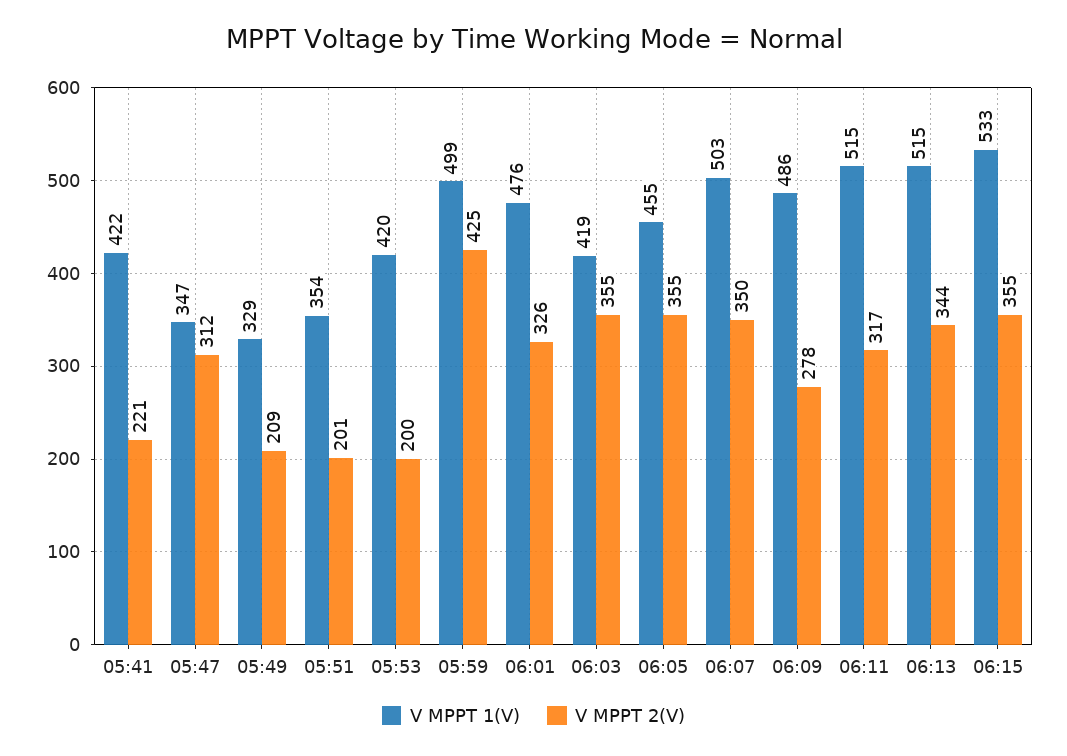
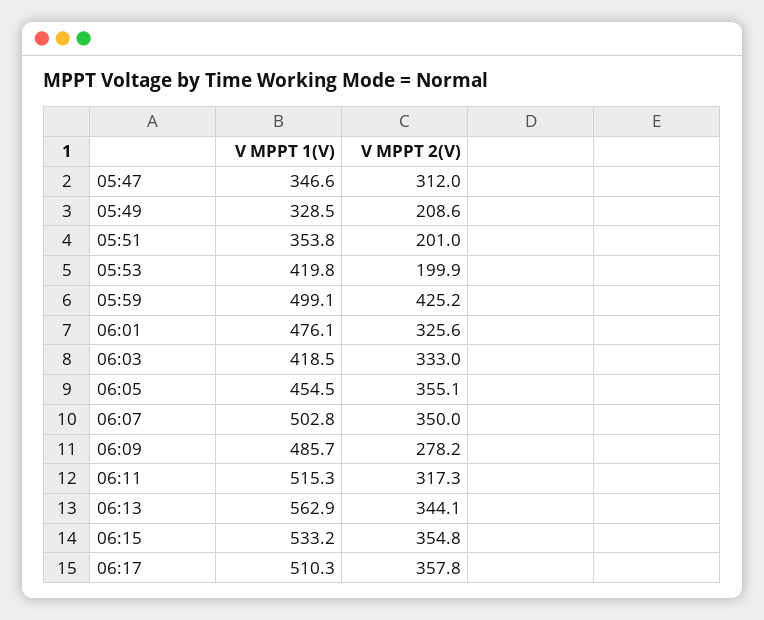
V MPPT 1(V), 05:41: 422 -> none
V MPPT 2(V), 05:41: 221 -> none
V MPPT 2(V), 06:03: 355 -> 333
V MPPT 1(V), 06:13: 515 -> 562.9
V MPPT 1(V), 06:17: none -> 510.3
V MPPT 2(V), 06:17: none -> 357.8

